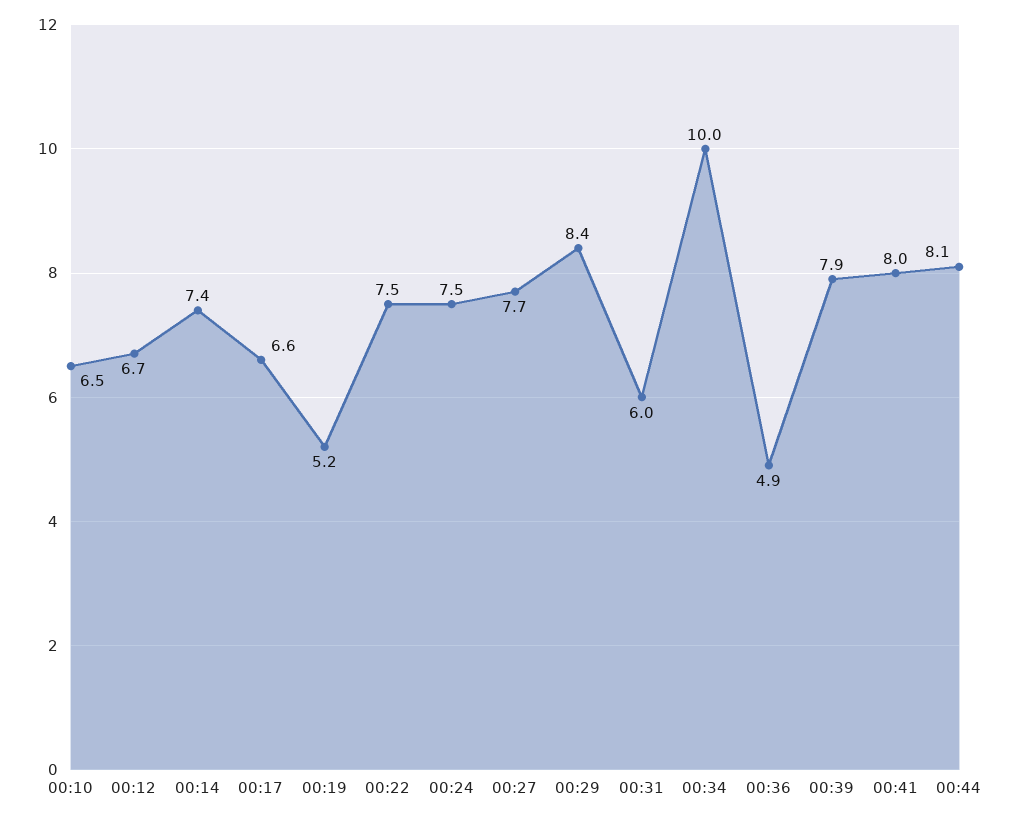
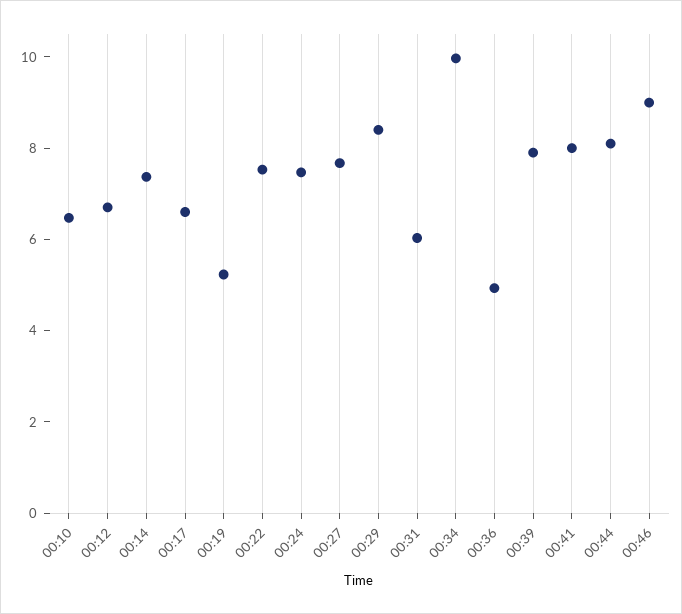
00:46: none -> 9

